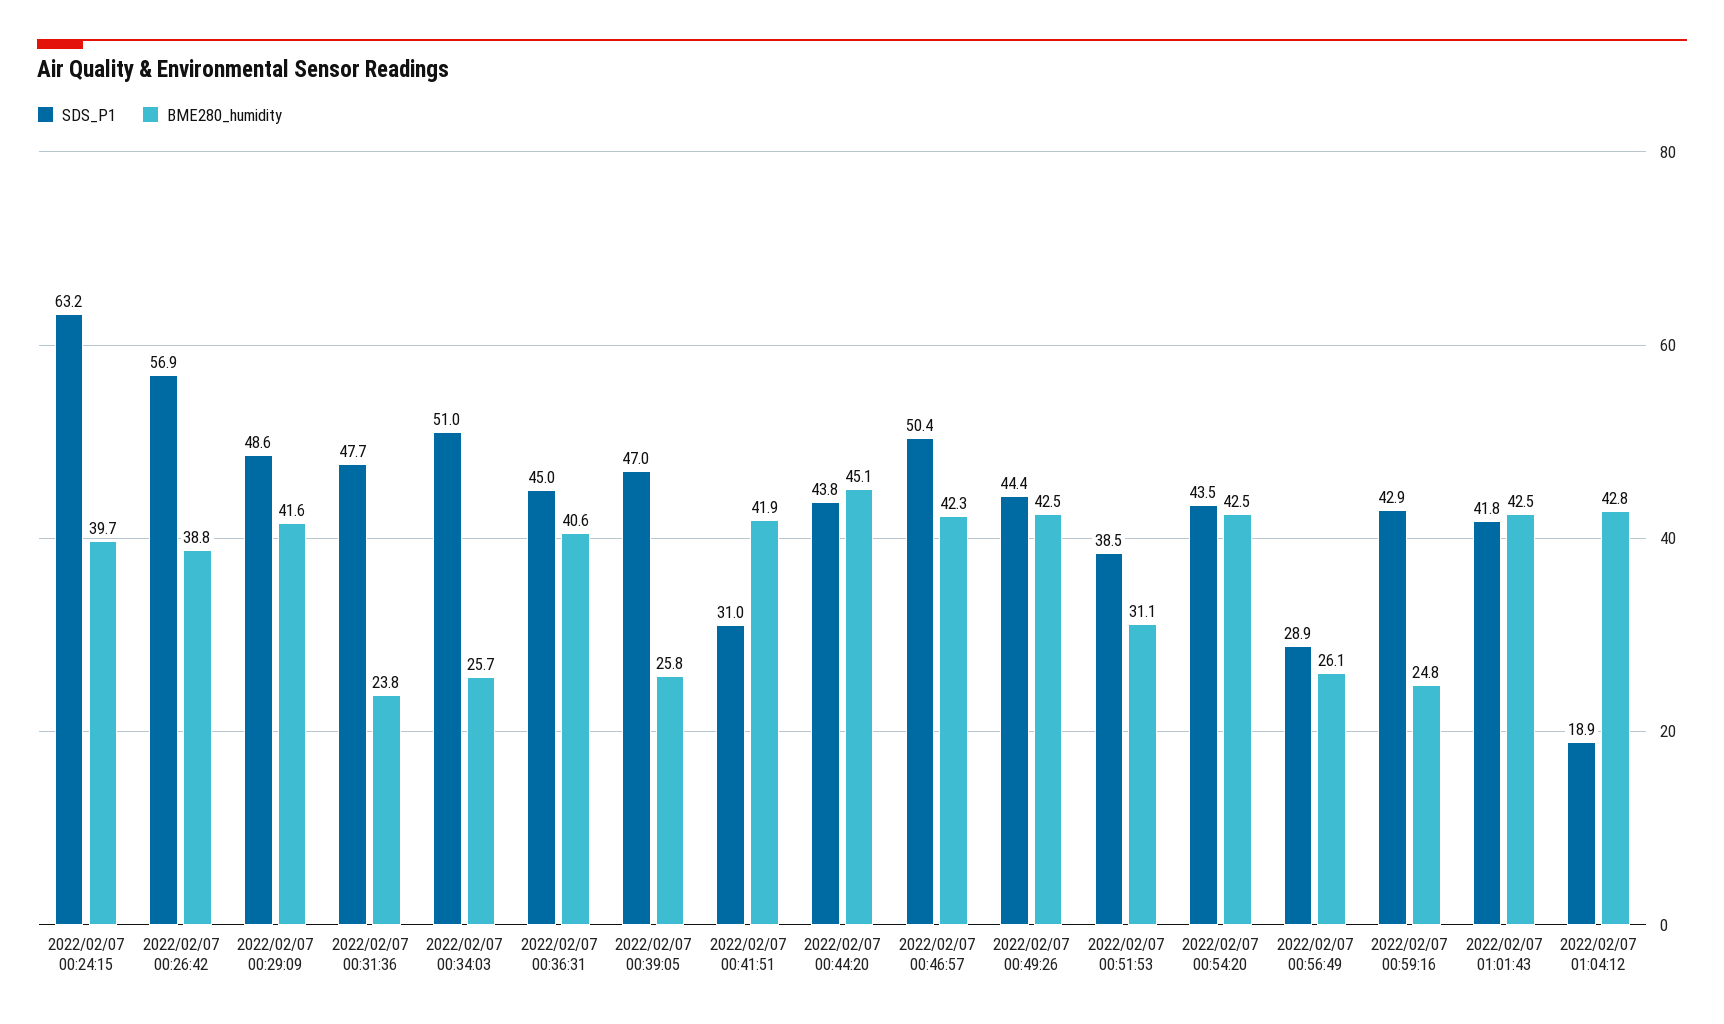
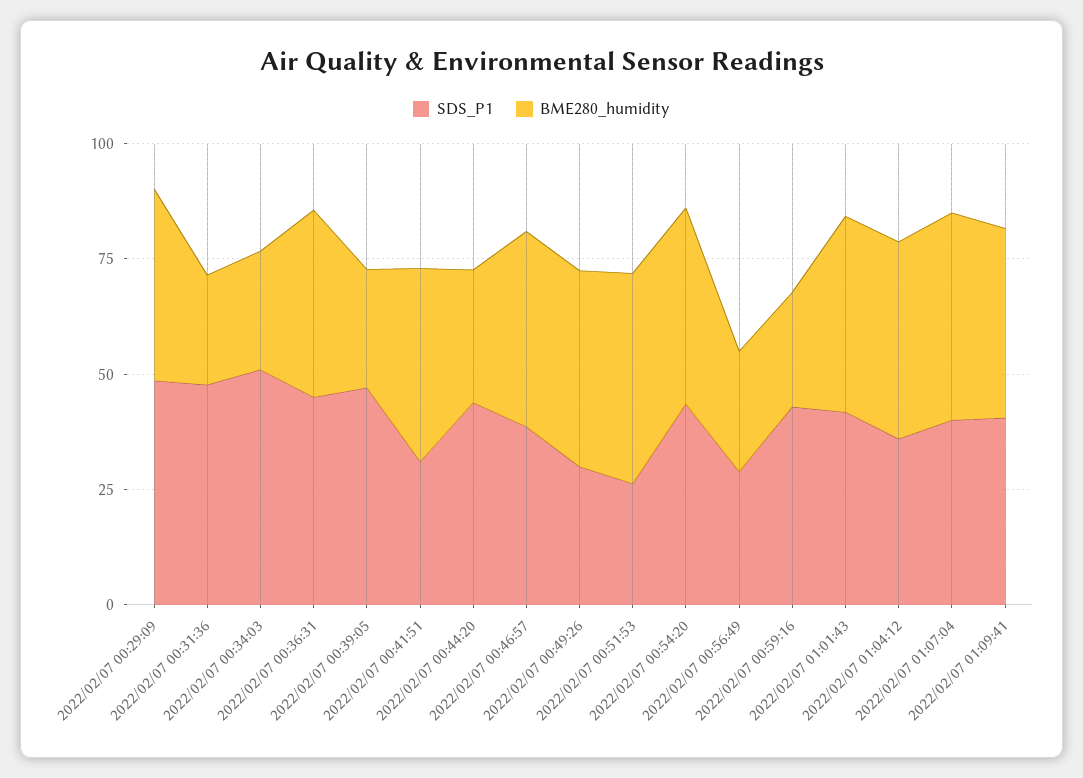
SDS_P1, 2022/02/07 00:24:15: 63.2 -> none
BME280_humidity, 2022/02/07 00:24:15: 39.7 -> none
SDS_P1, 2022/02/07 00:26:42: 56.9 -> none
BME280_humidity, 2022/02/07 00:26:42: 38.8 -> none
BME280_humidity, 2022/02/07 00:44:20: 45.1 -> 30
SDS_P1, 2022/02/07 00:46:57: 50.4 -> 40
SDS_P1, 2022/02/07 00:49:26: 44.4 -> 30
SDS_P1, 2022/02/07 00:51:53: 38.5 -> 25
BME280_humidity, 2022/02/07 00:51:53: 31.1 -> 45
SDS_P1, 2022/02/07 01:04:12: 18.9 -> 35
SDS_P1, 2022/02/07 01:07:04: none -> 40
BME280_humidity, 2022/02/07 01:07:04: none -> 45
SDS_P1, 2022/02/07 01:09:41: none -> 40
BME280_humidity, 2022/02/07 01:09:41: none -> 40

